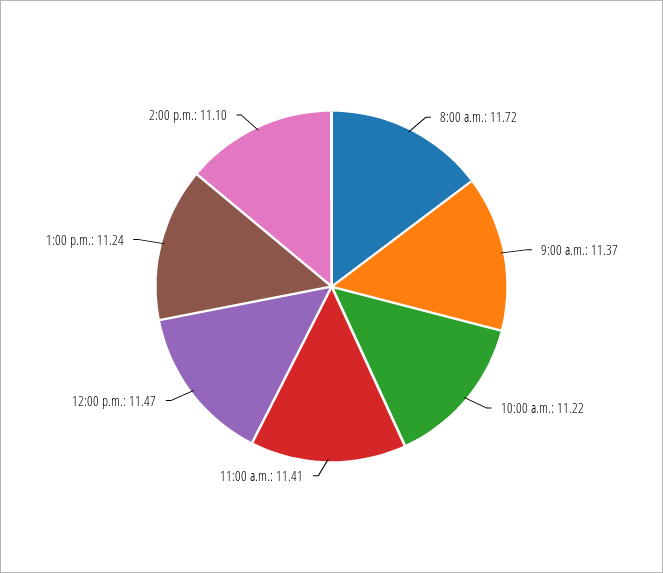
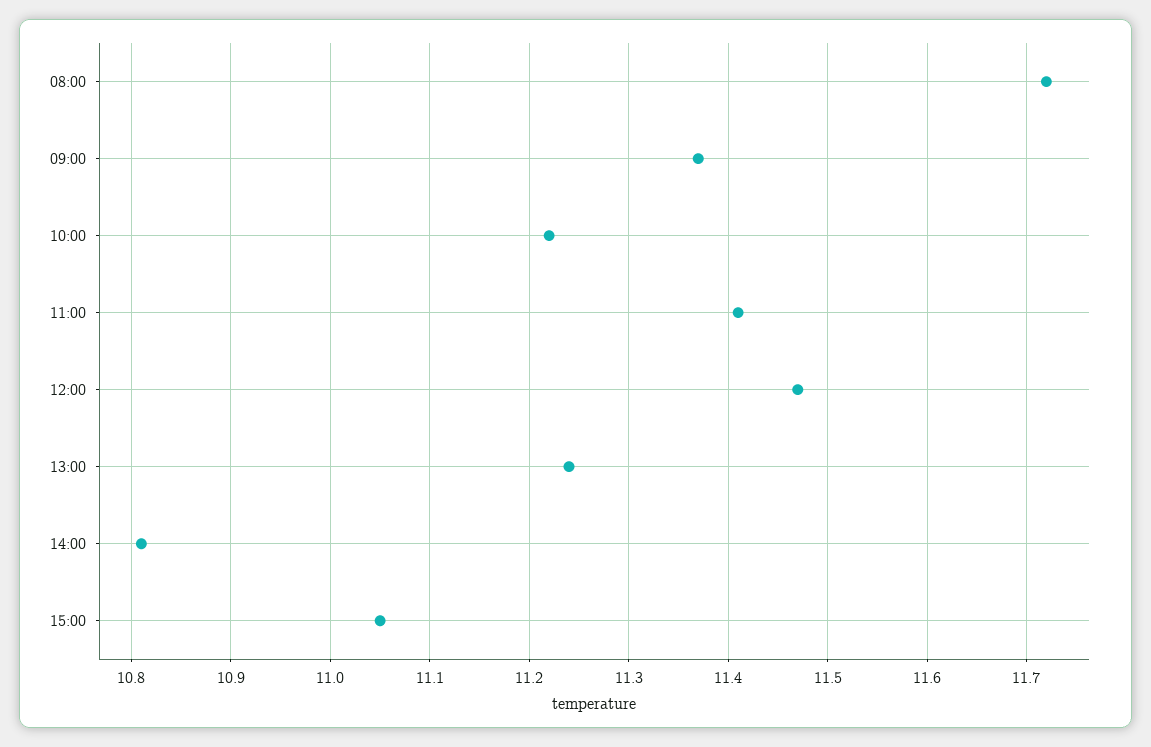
2:00 p.m.: 11.1 -> 10.81
15:00: none -> 11.05

